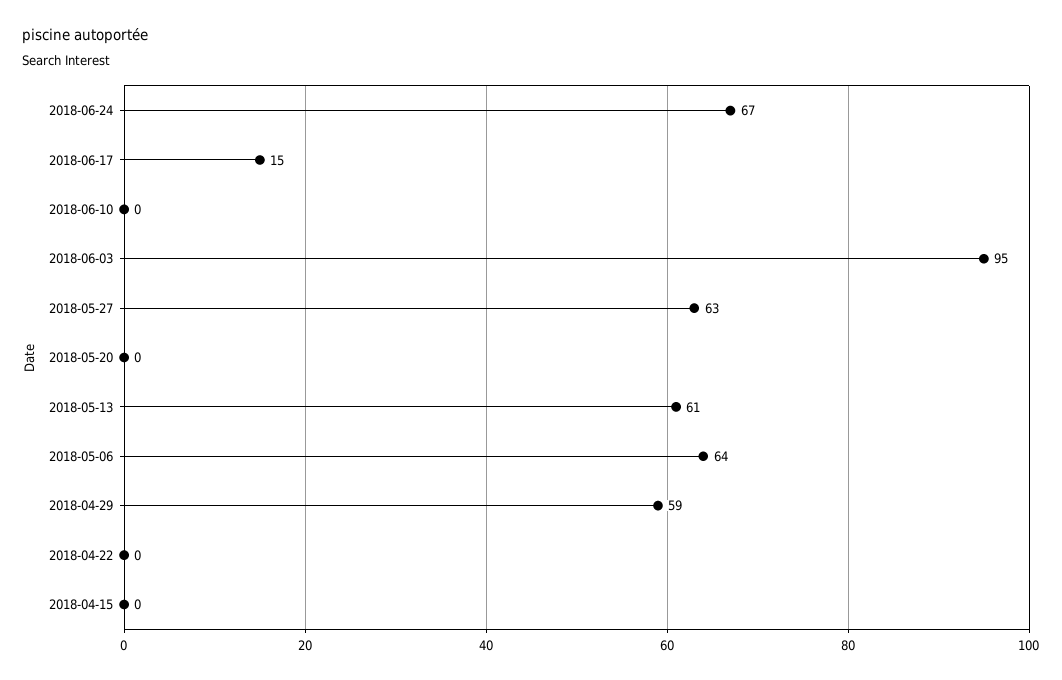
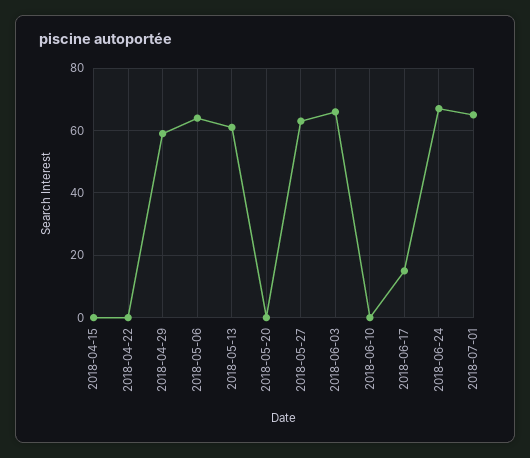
2018-06-03: 95 -> 65
2018-07-01: none -> 65

